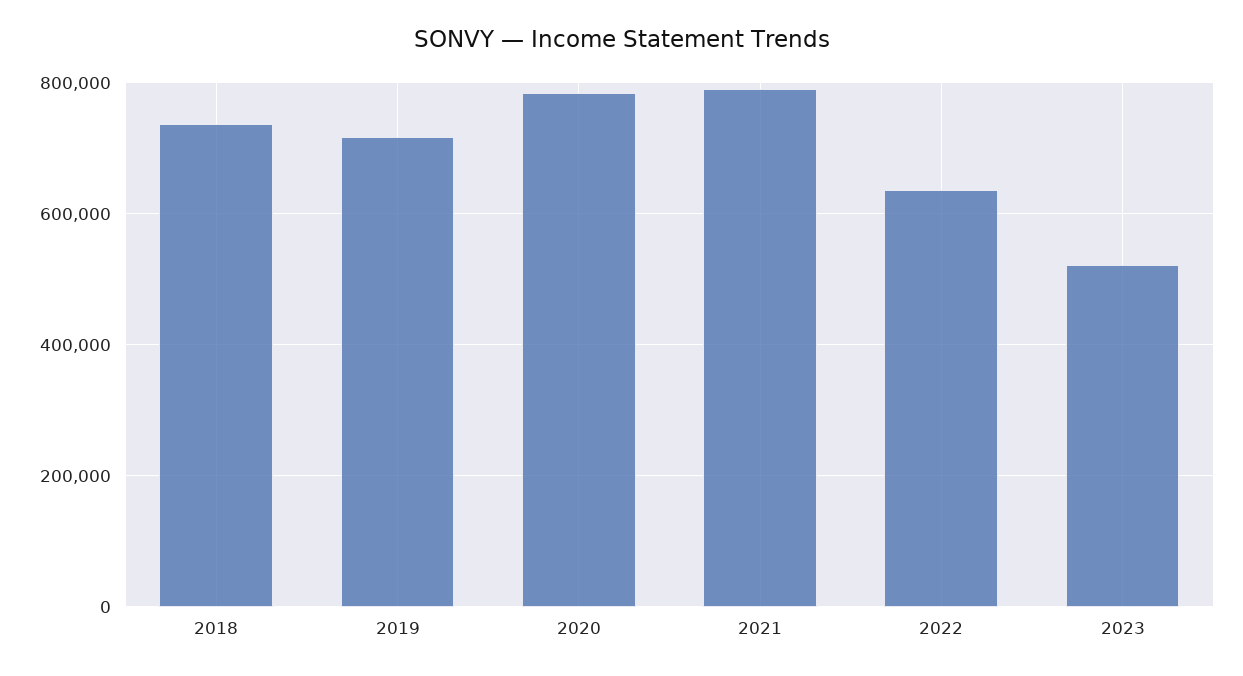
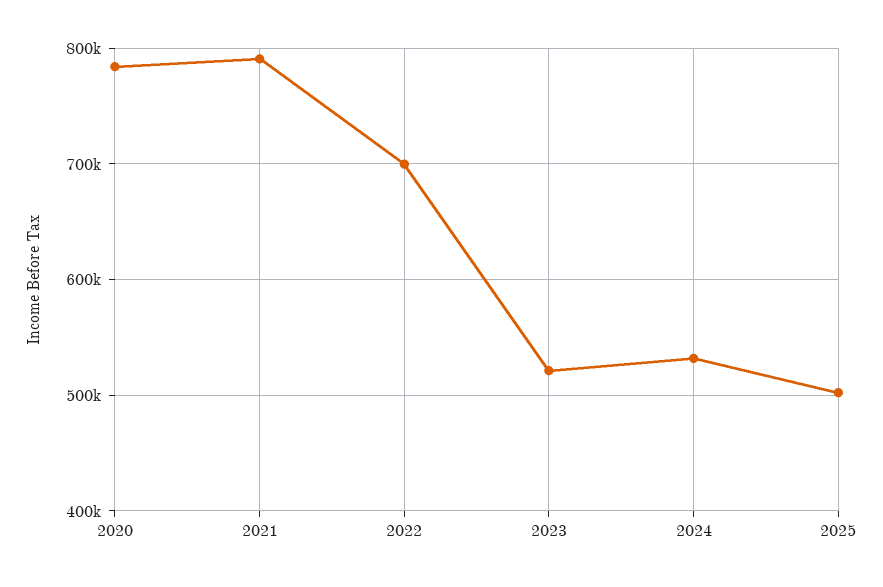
2018: 740000 -> none
2019: 720000 -> none
2022: 640000 -> 700000
2024: none -> 530000
2025: none -> 500000

